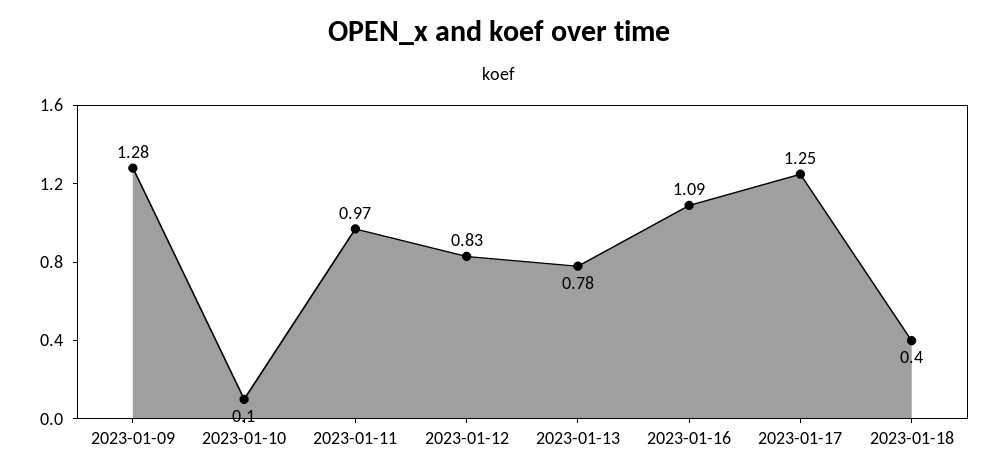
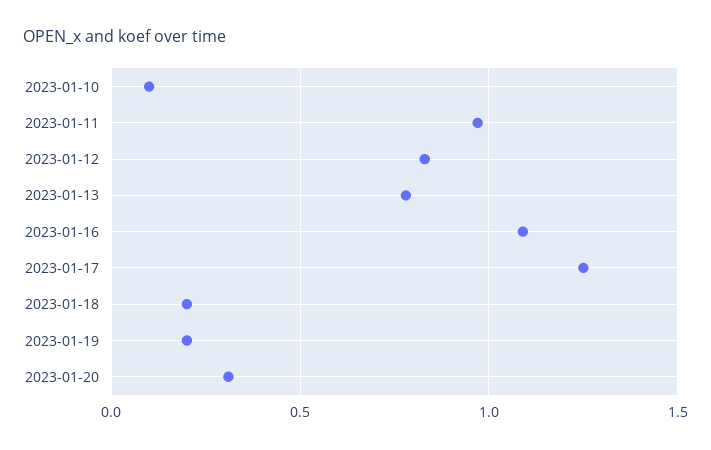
2023-01-09: 1.28 -> none
2023-01-18: 0.4 -> 0.2
2023-01-19: none -> 0.2
2023-01-20: none -> 0.3

